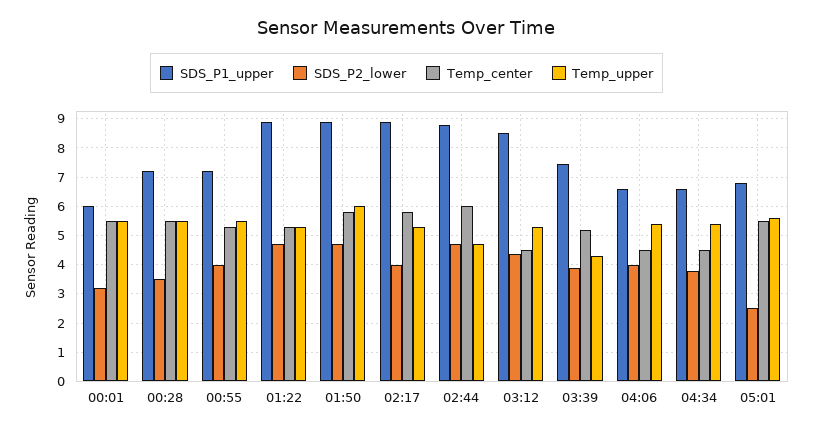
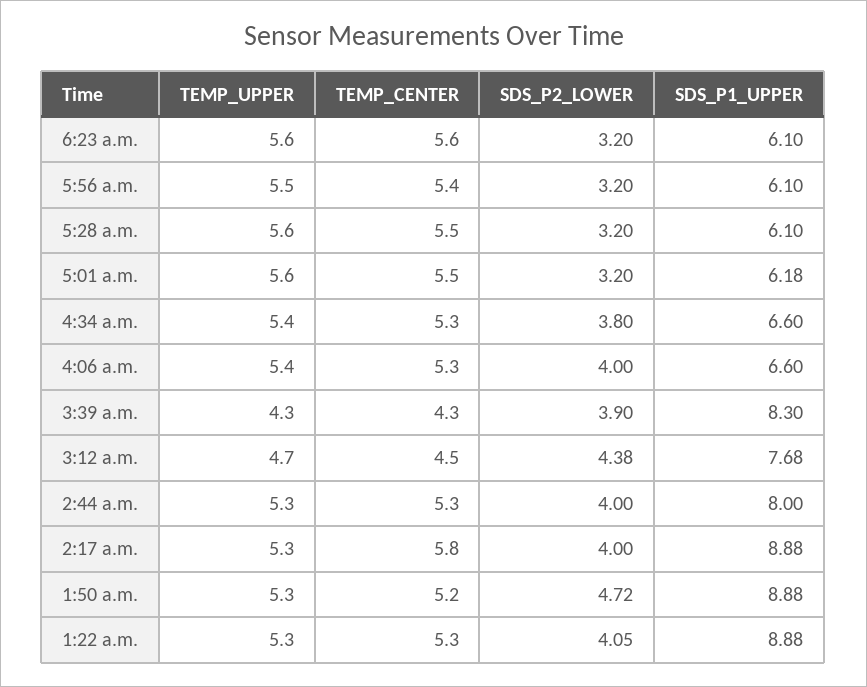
SDS_P1_upper, 00:01: 6 -> none
SDS_P2_lower, 00:01: 3.25 -> none
Temp_center, 00:01: 5.5 -> none
Temp_upper, 00:01: 5.5 -> none
SDS_P1_upper, 00:28: 7.25 -> none
SDS_P2_lower, 00:28: 3.5 -> none
Temp_center, 00:28: 5.5 -> none
Temp_upper, 00:28: 5.5 -> none
SDS_P1_upper, 00:55: 7.25 -> none
SDS_P2_lower, 00:55: 4 -> none
Temp_center, 00:55: 5.25 -> none
Temp_upper, 00:55: 5.5 -> none
SDS_P2_lower, 01:22: 4.75 -> 4.05
Temp_center, 01:50: 5.75 -> 5.2
Temp_upper, 01:50: 6 -> 5.3
SDS_P1_upper, 02:44: 8.75 -> 8
SDS_P2_lower, 02:44: 4.75 -> 4
Temp_center, 02:44: 6 -> 5.3
Temp_upper, 02:44: 4.75 -> 5.3
SDS_P1_upper, 03:12: 8.5 -> 7.68
Temp_upper, 03:12: 5.25 -> 4.7
SDS_P1_upper, 03:39: 7.5 -> 8.3
Temp_center, 03:39: 5.25 -> 4.3
Temp_center, 04:06: 4.5 -> 5.3
Temp_center, 04:34: 4.5 -> 5.3
SDS_P1_upper, 05:01: 6.75 -> 6.18
SDS_P2_lower, 05:01: 2.5 -> 3.2
Temp_upper, 6:23 a.m.: none -> 5.6
Temp_center, 6:23 a.m.: none -> 5.6
SDS_P2_lower, 6:23 a.m.: none -> 3.2
SDS_P1_upper, 6:23 a.m.: none -> 6.1
Temp_upper, 5:56 a.m.: none -> 5.5
Temp_center, 5:56 a.m.: none -> 5.4
SDS_P2_lower, 5:56 a.m.: none -> 3.2
SDS_P1_upper, 5:56 a.m.: none -> 6.1
Temp_upper, 5:28 a.m.: none -> 5.6
Temp_center, 5:28 a.m.: none -> 5.5
SDS_P2_lower, 5:28 a.m.: none -> 3.2
SDS_P1_upper, 5:28 a.m.: none -> 6.1

